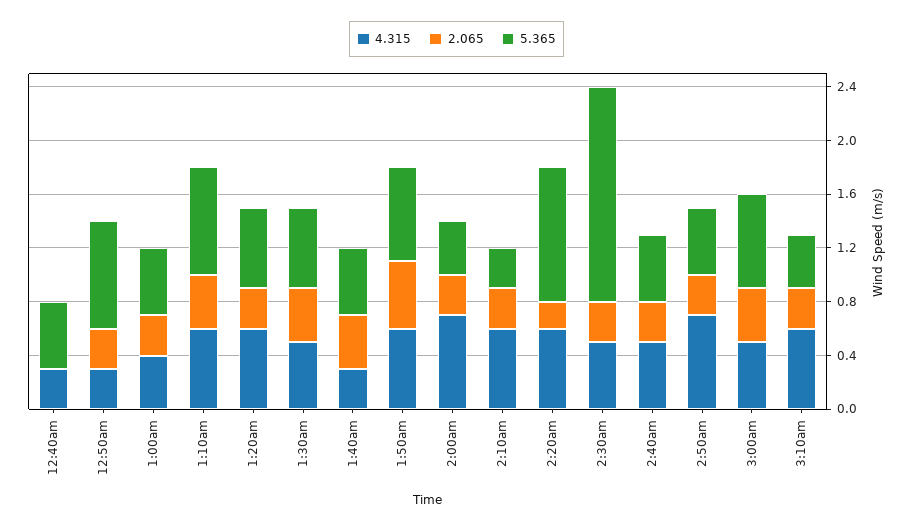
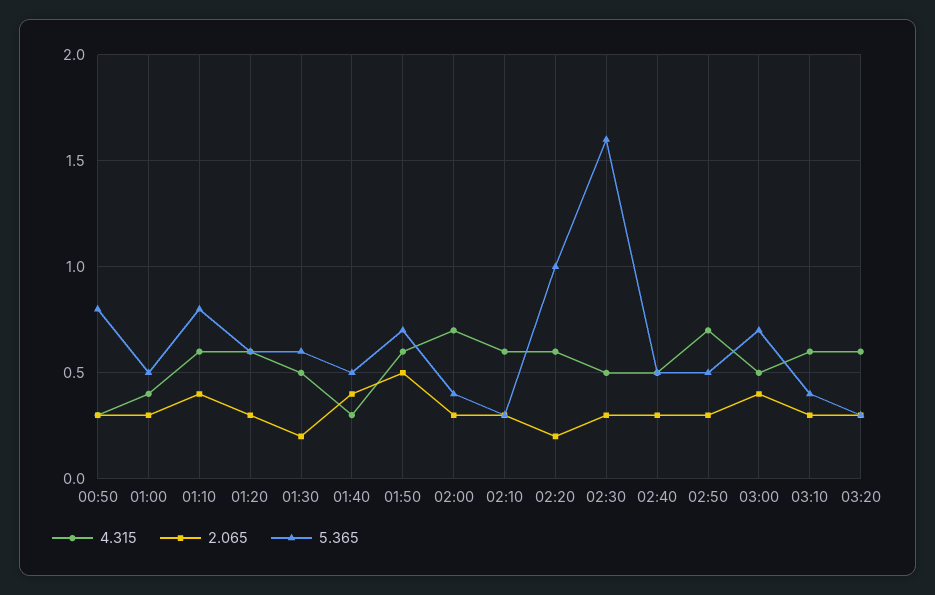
4.315, 12:40am: 0.3 -> none
2.065, 12:40am: 0 -> none
5.365, 12:40am: 0.5 -> none
2.065, 1:30am: 0.4 -> 0.2
4.315, 03:20: none -> 0.6
2.065, 03:20: none -> 0.3
5.365, 03:20: none -> 0.3

